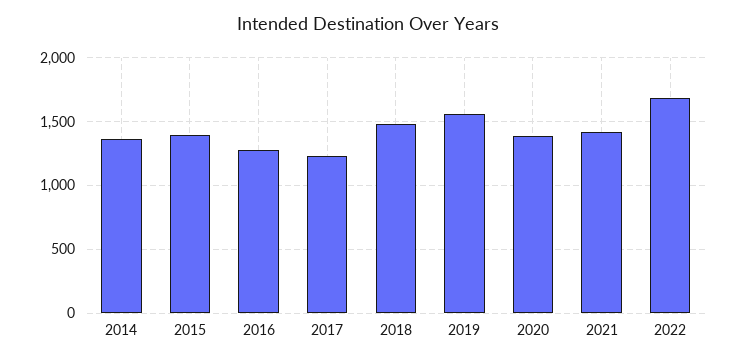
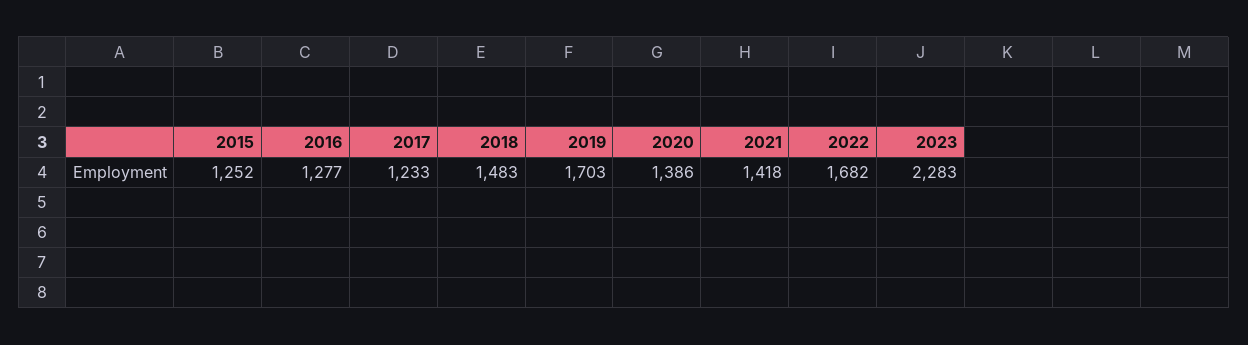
2014: 1350 -> none
2015: 1400 -> 1252
2019: 1550 -> 1703
2023: none -> 2283

